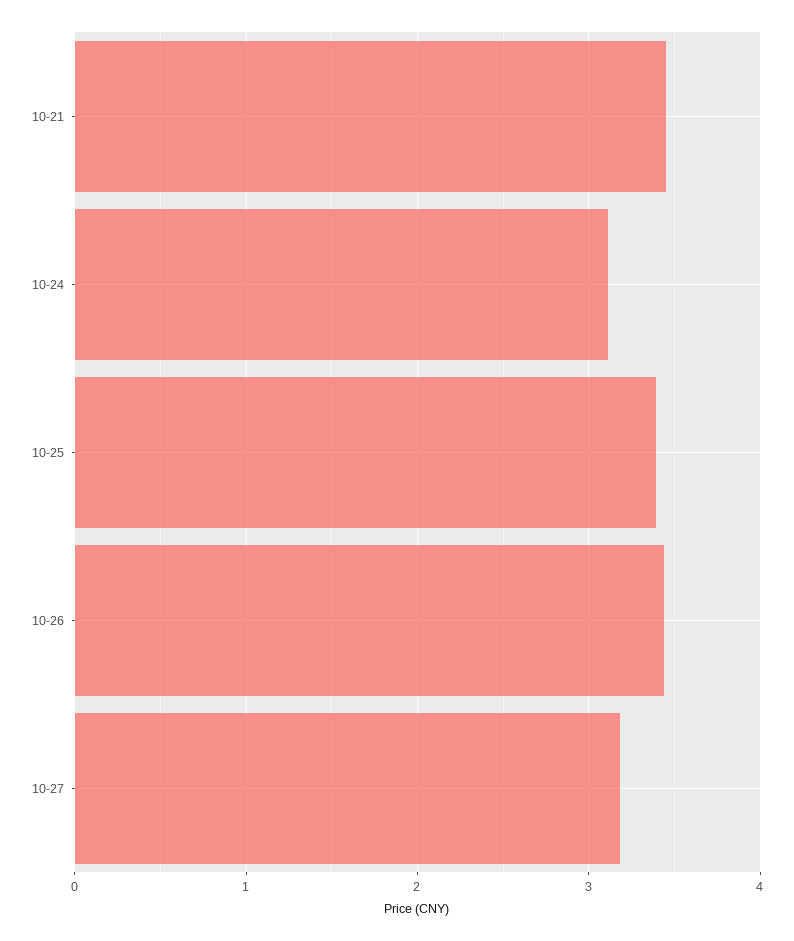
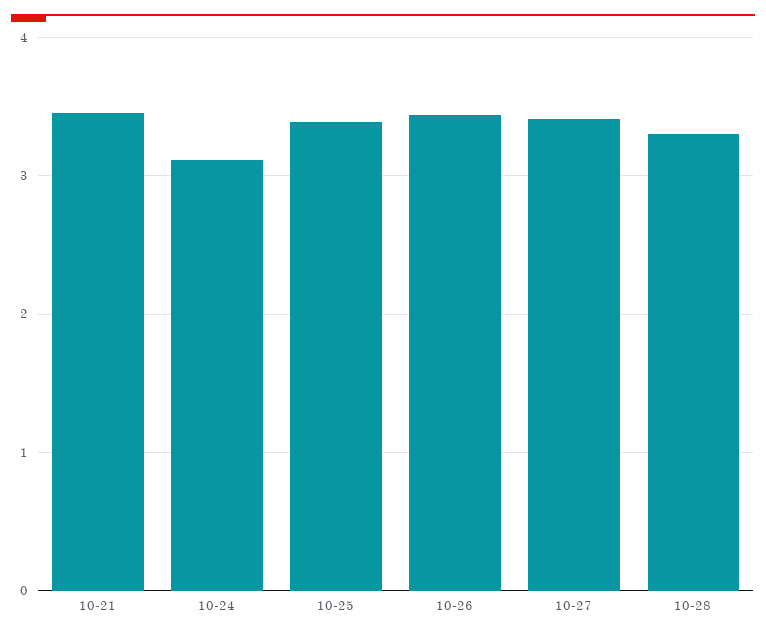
10-27: 3.2 -> 3.4
10-28: none -> 3.3

